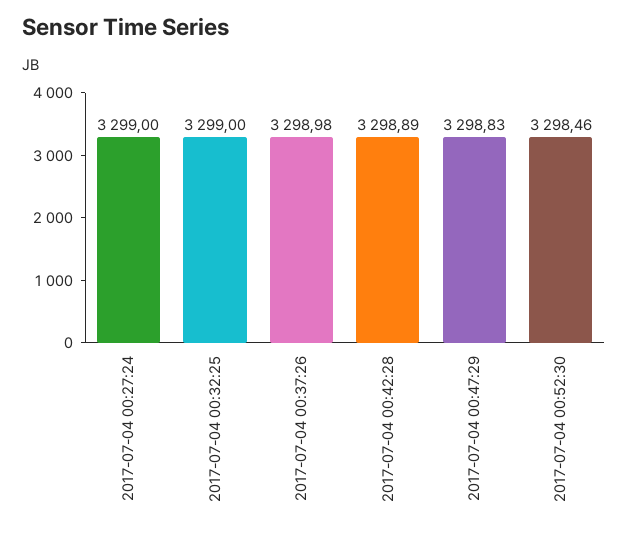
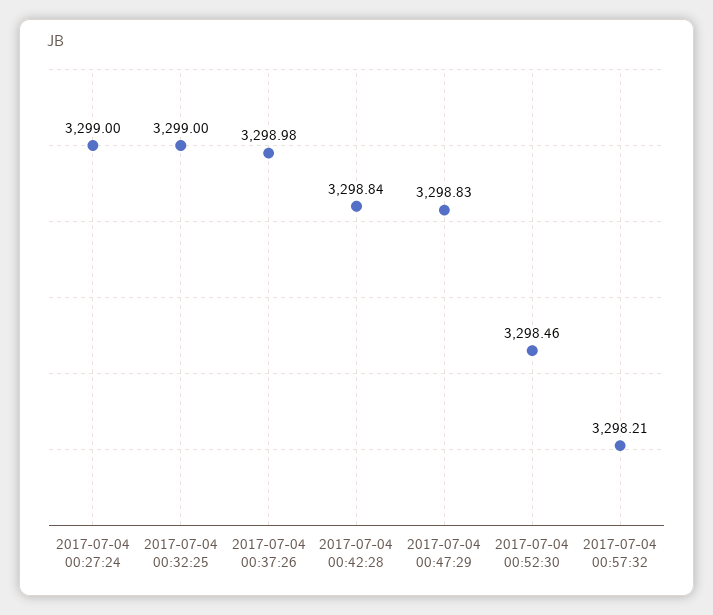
2017-07-04 00:42:28: 3298.89 -> 3298.84
2017-07-04 00:57:32: none -> 3298.21

